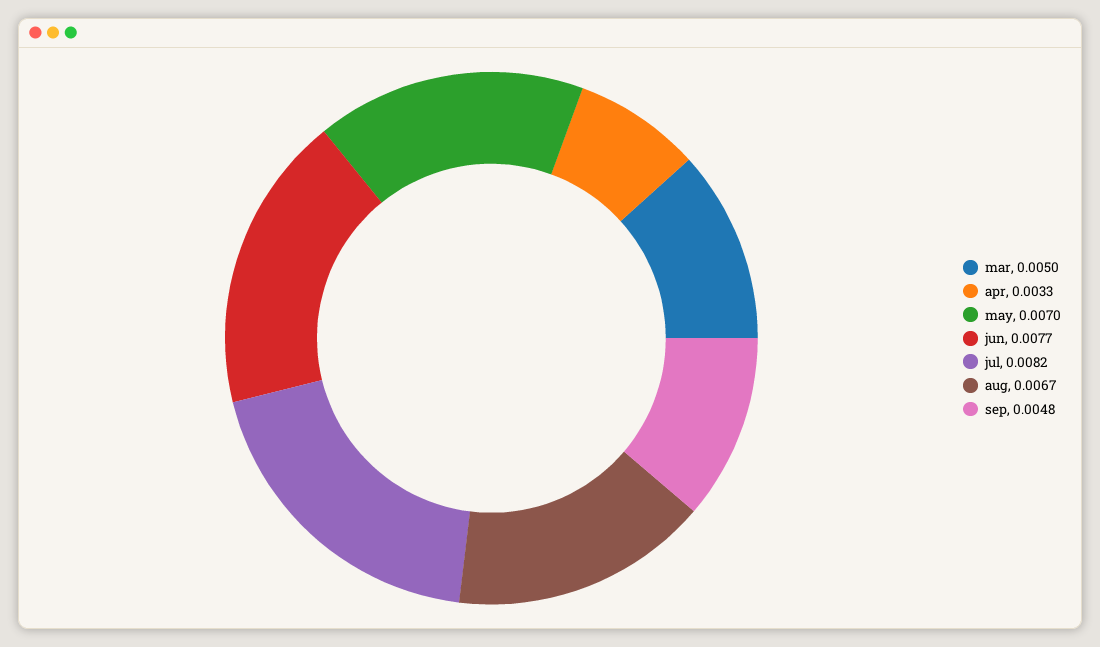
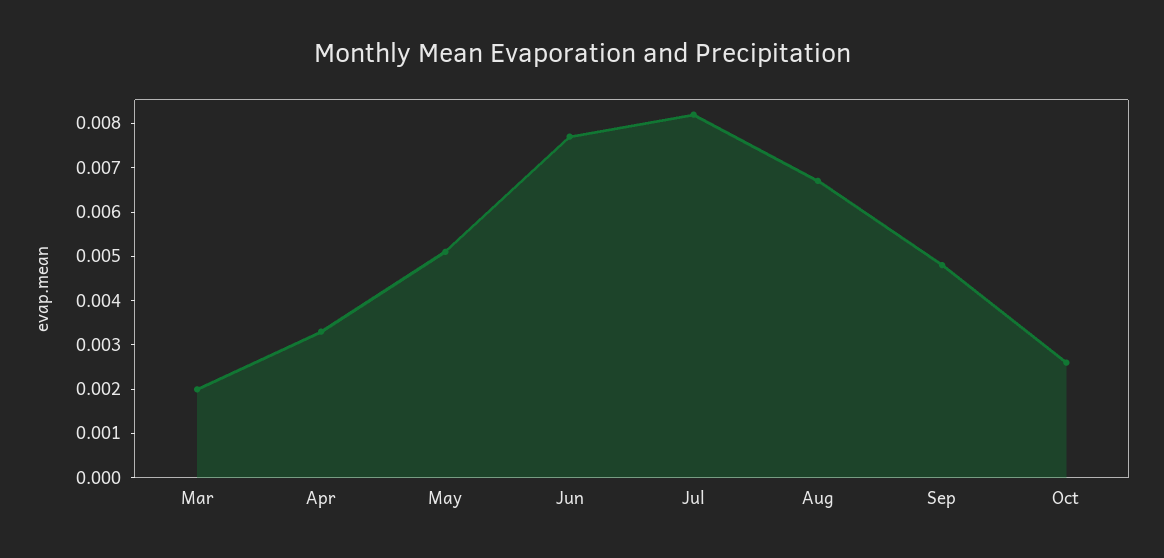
mar: 0.005 -> 0.002
may: 0.007 -> 0.005
Oct: none -> 0.0025

